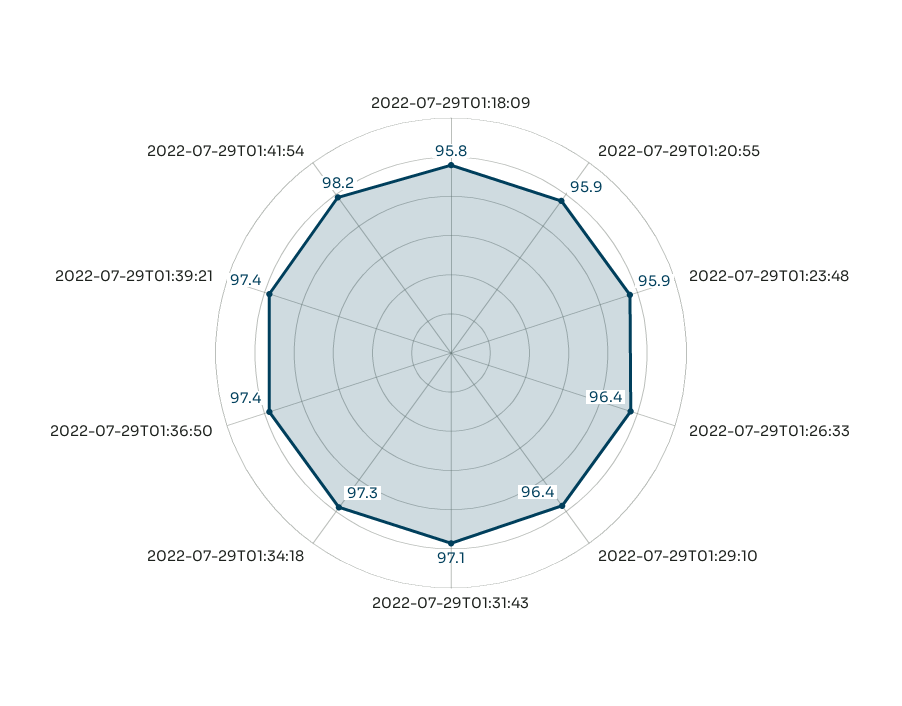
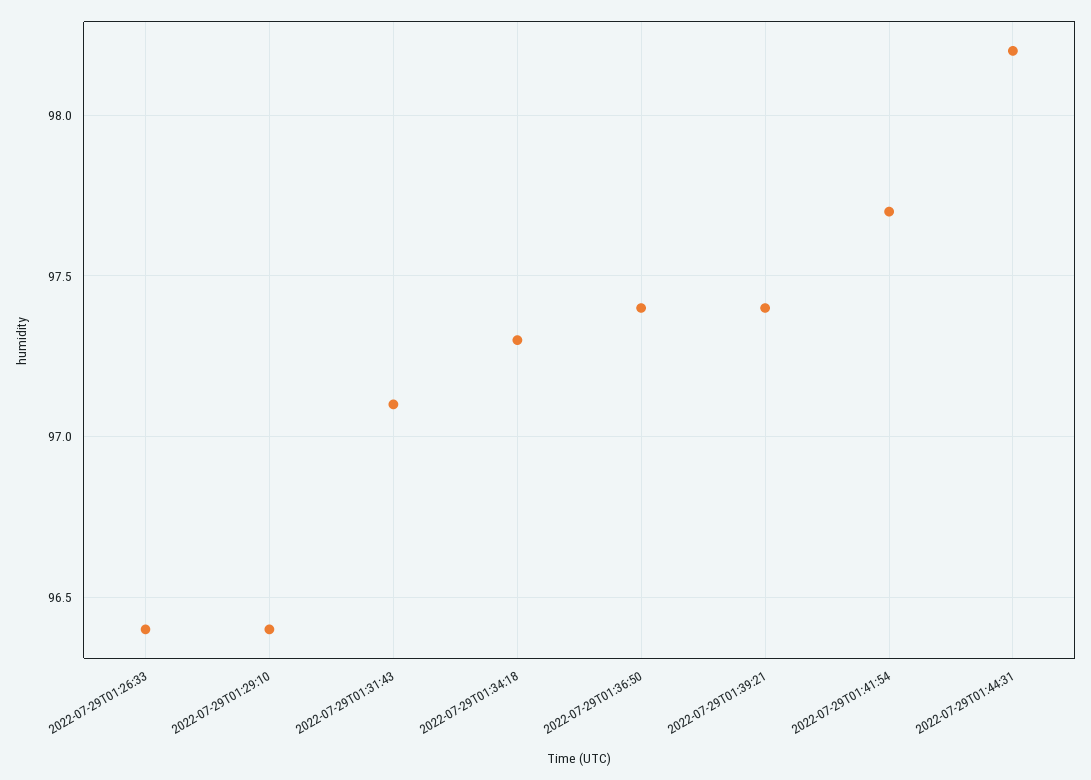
2022-07-29T01:18:09: 95.8 -> none
2022-07-29T01:20:55: 95.9 -> none
2022-07-29T01:23:48: 95.9 -> none
2022-07-29T01:41:54: 98.2 -> 97.7
2022-07-29T01:44:31: none -> 98.2

